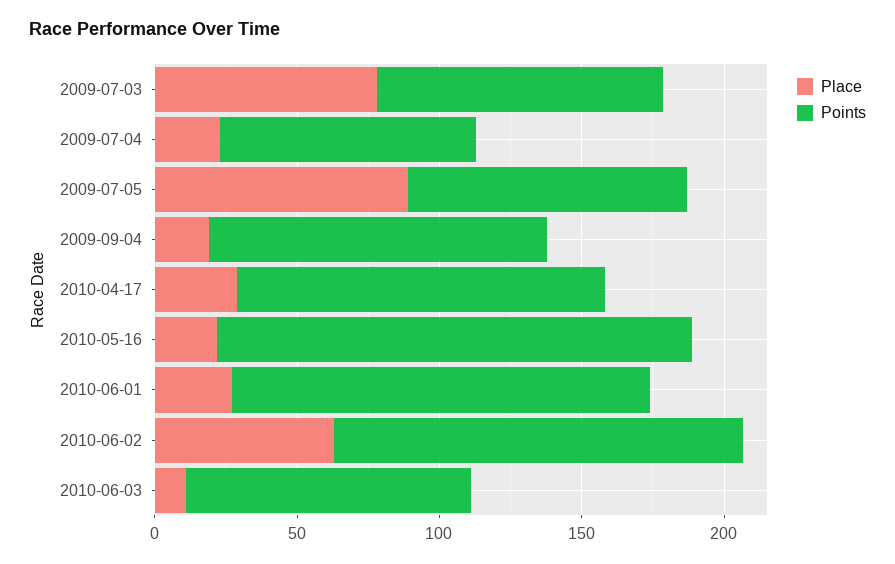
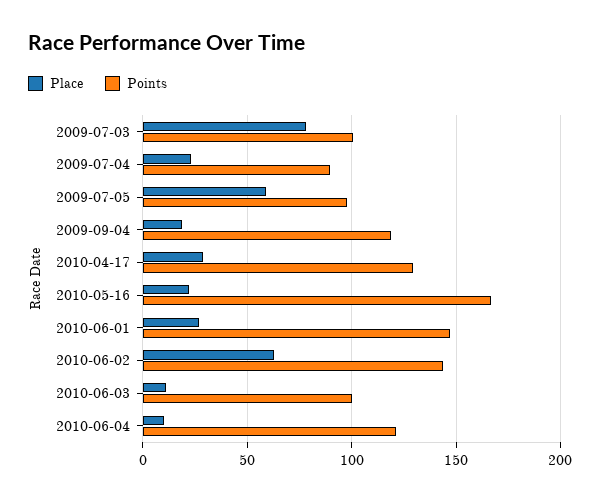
Place, 2009-07-05: 90 -> 60
Place, 2010-06-04: none -> 10
Points, 2010-06-04: none -> 120

